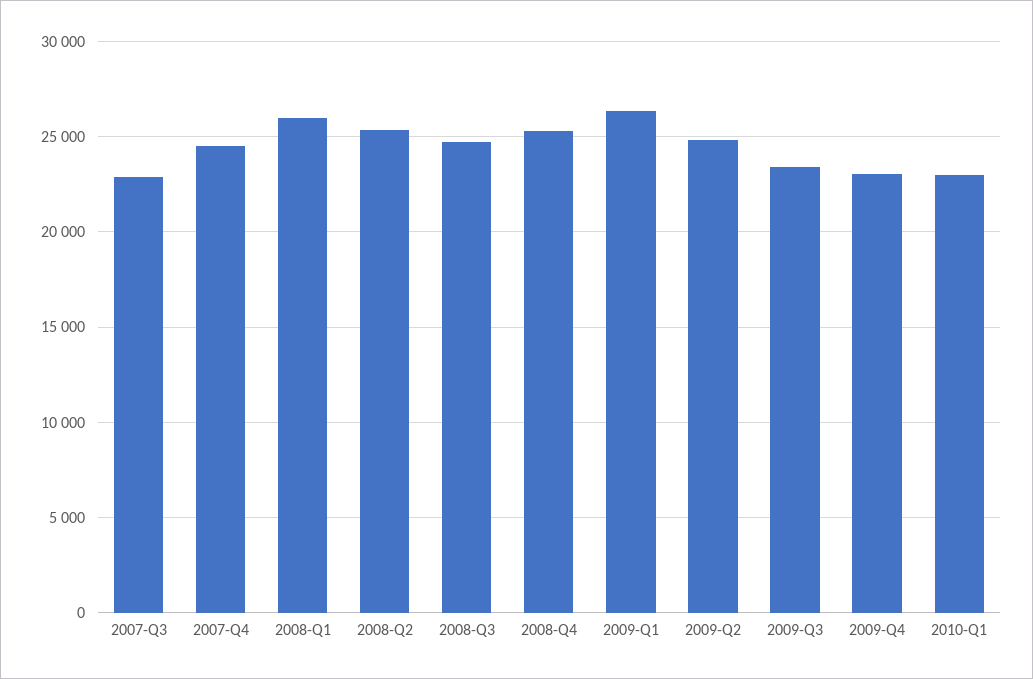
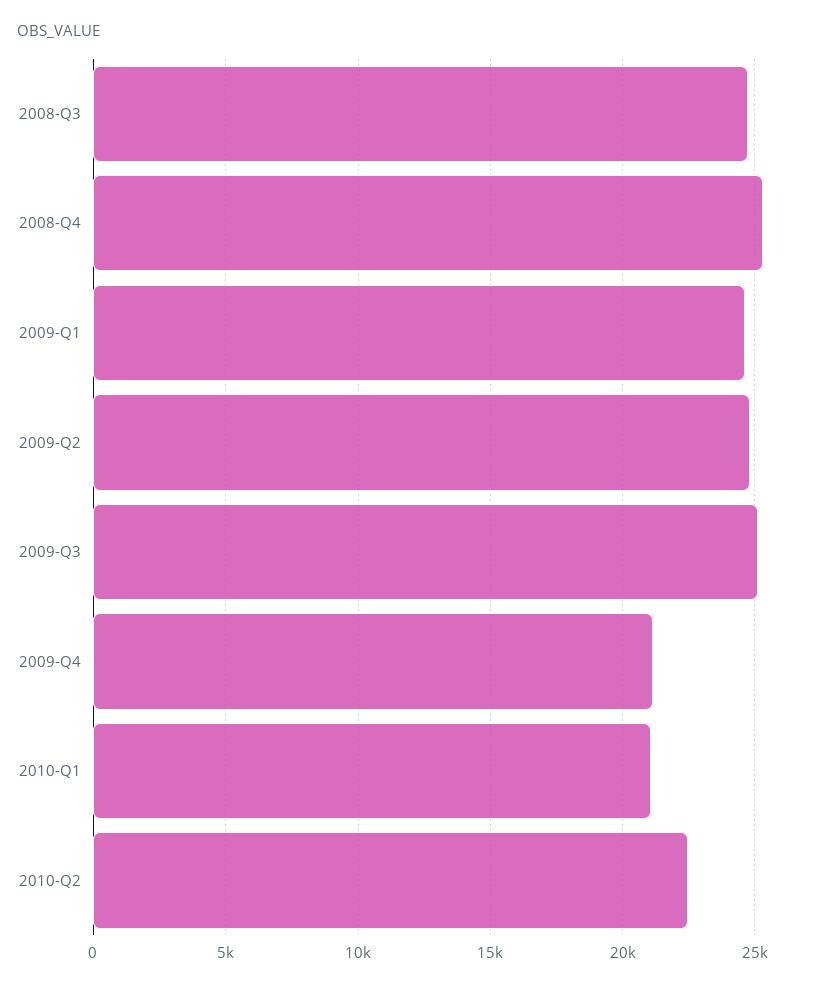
2007-Q3: 23000 -> none
2007-Q4: 24500 -> none
2008-Q1: 26000 -> none
2008-Q2: 25500 -> none
2009-Q1: 26500 -> 24500
2009-Q3: 23500 -> 25000
2009-Q4: 23000 -> 21000
2010-Q1: 23000 -> 21000
2010-Q2: none -> 22500

